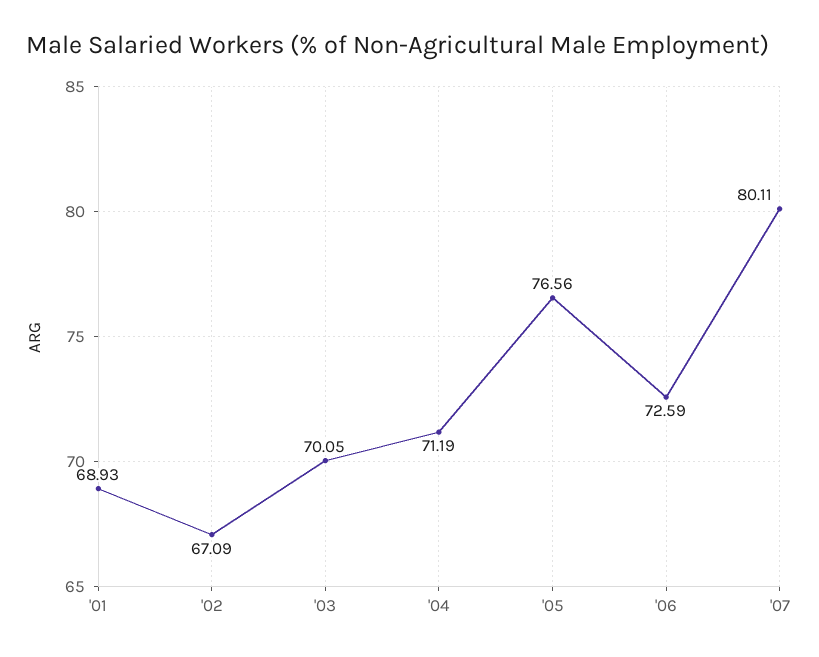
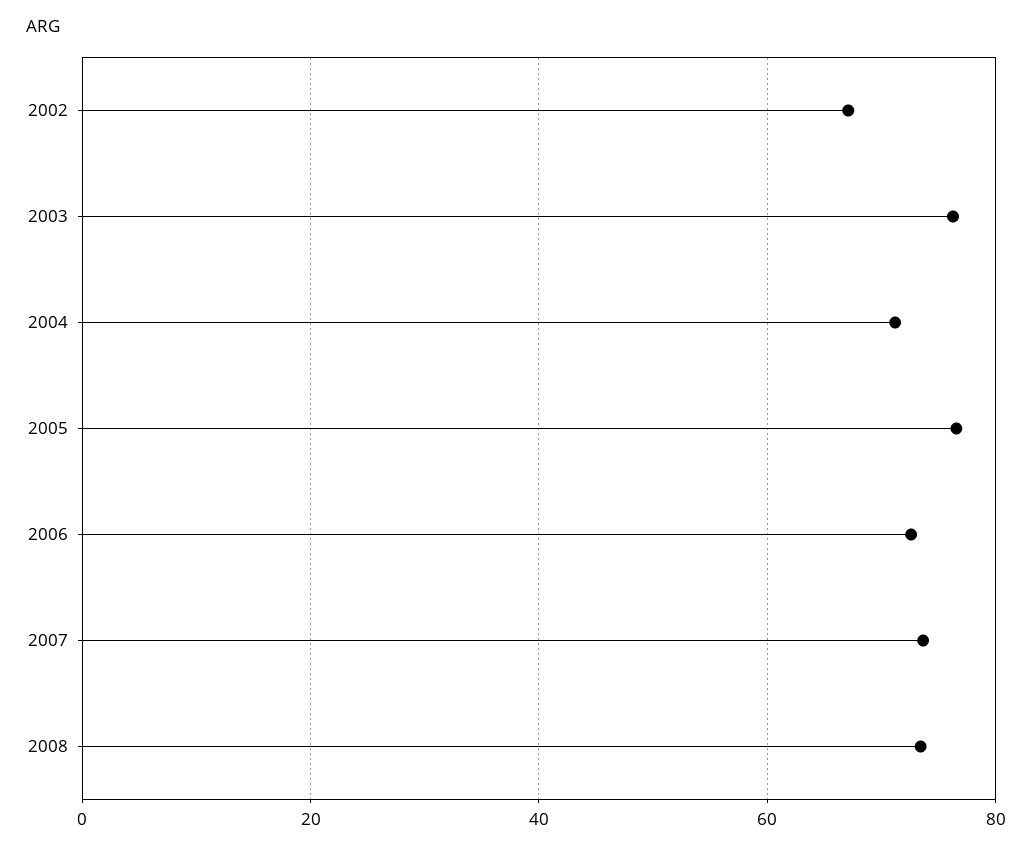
'01: 68.93 -> none
'03: 70.05 -> 76
'07: 80.11 -> 74
2008: none -> 74

